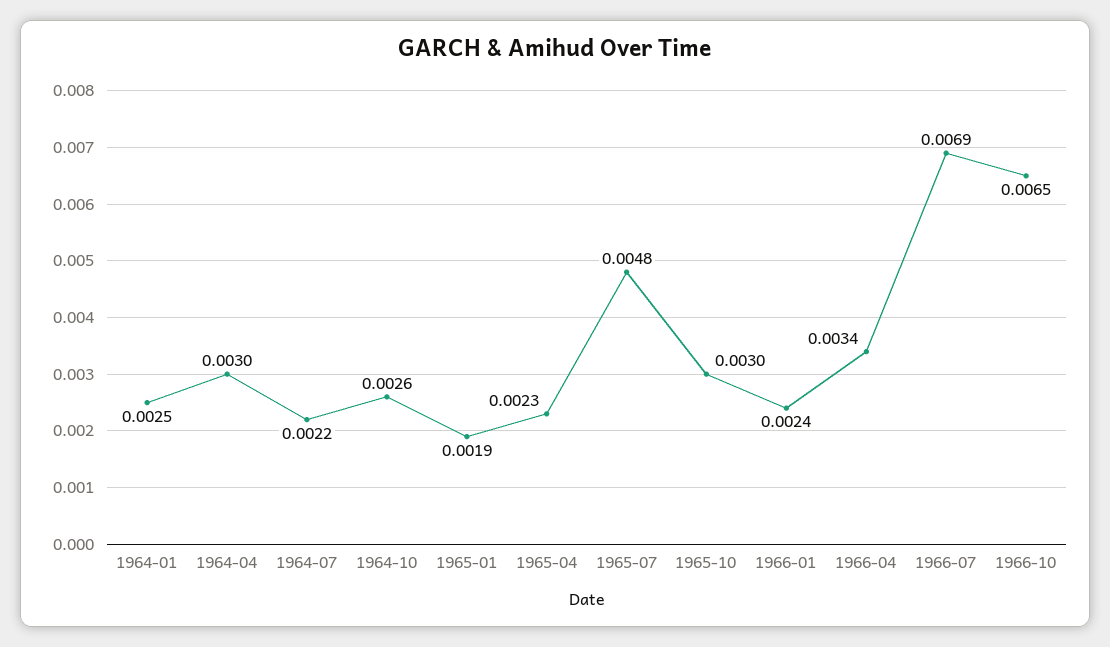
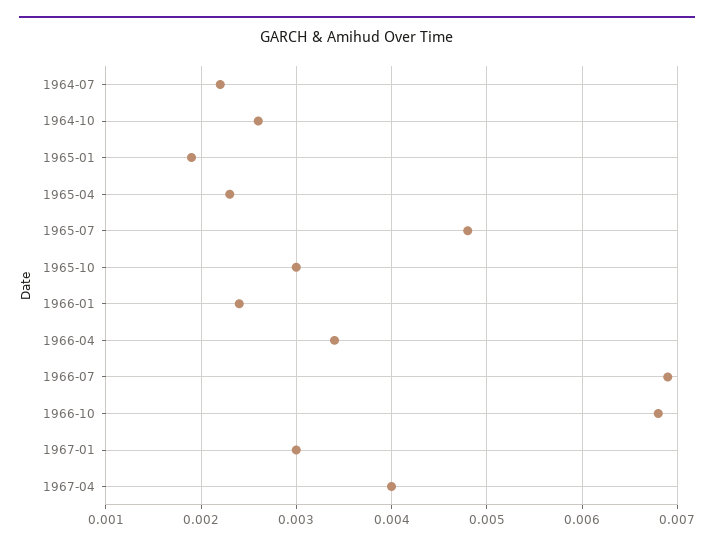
1964-01: 0.0025 -> none
1964-04: 0.003 -> none
1966-10: 0.0065 -> 0.0068
1967-01: none -> 0.003
1967-04: none -> 0.004

